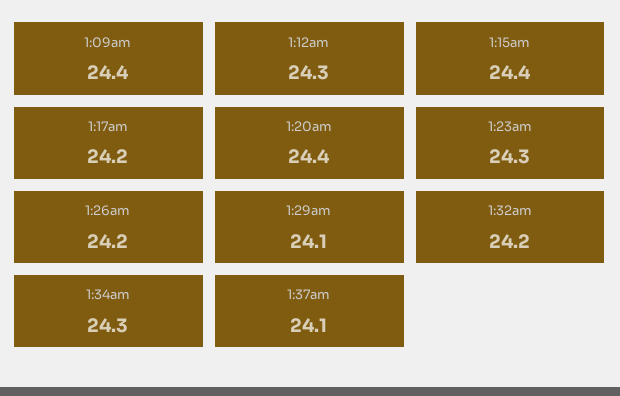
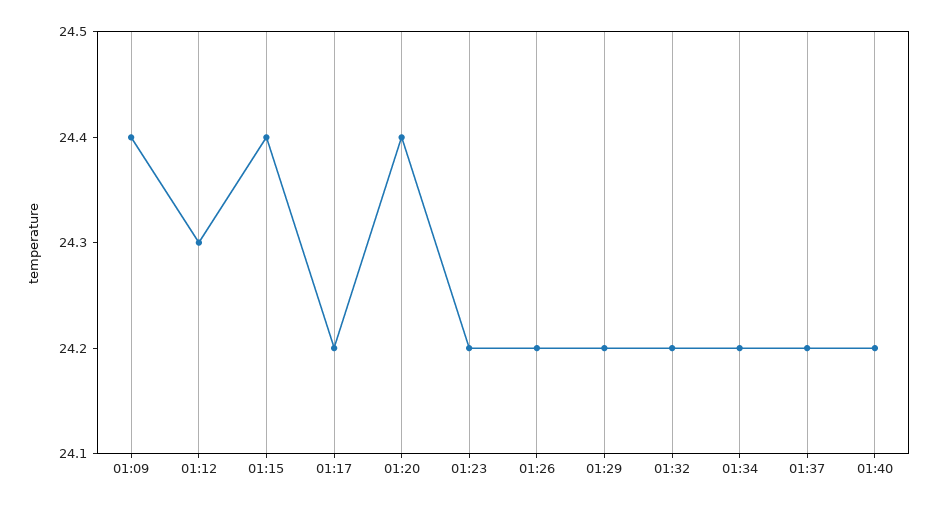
1:23am: 24.3 -> 24.2
1:29am: 24.1 -> 24.2
1:34am: 24.3 -> 24.2
1:37am: 24.1 -> 24.2
01:40: none -> 24.2

